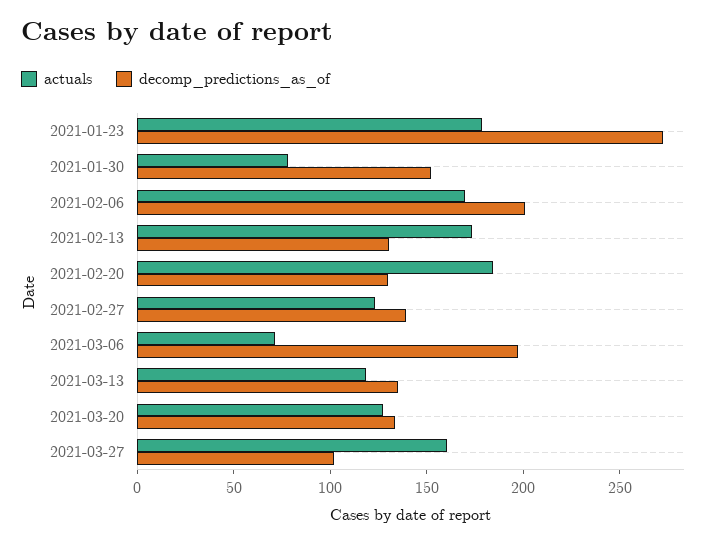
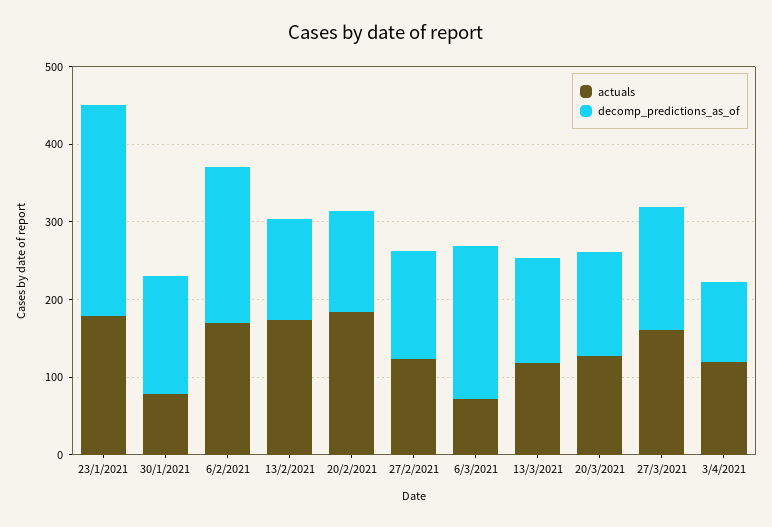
decomp_predictions_as_of, 2021-03-27: 100 -> 160
actuals, 3/4/2021: none -> 120
decomp_predictions_as_of, 3/4/2021: none -> 100

